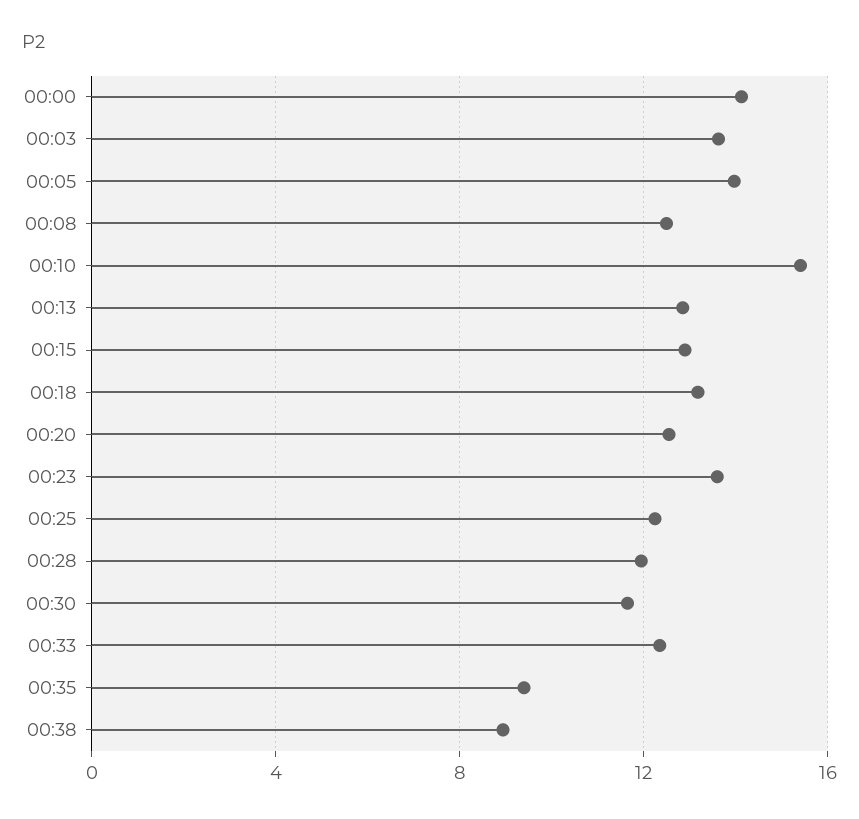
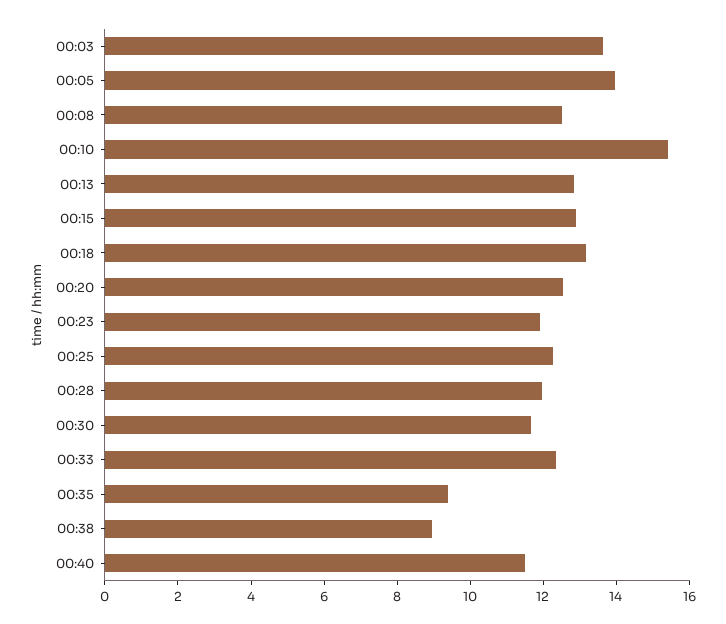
00:00: 14 -> none
00:23: 13.5 -> 12
00:40: none -> 11.5

